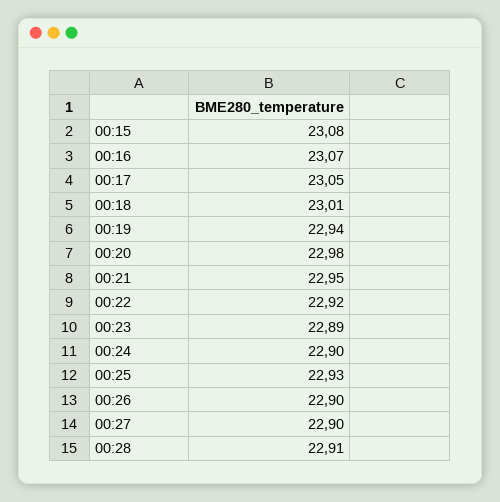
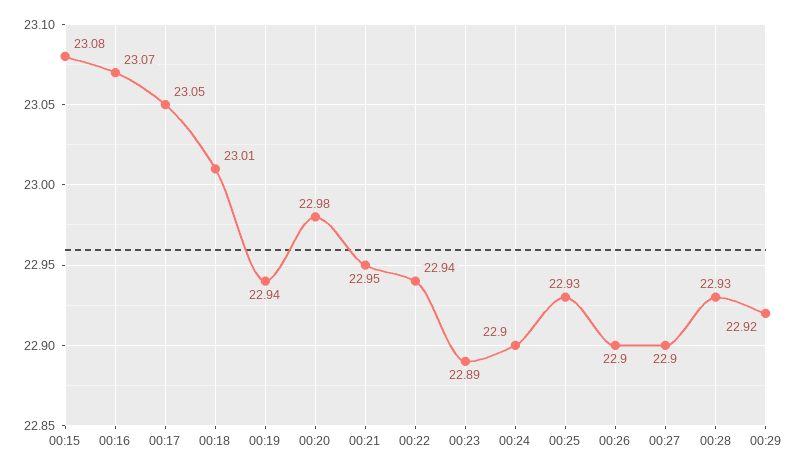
00:22: 22.92 -> 22.94
00:28: 22.91 -> 22.93
00:29: none -> 22.92

